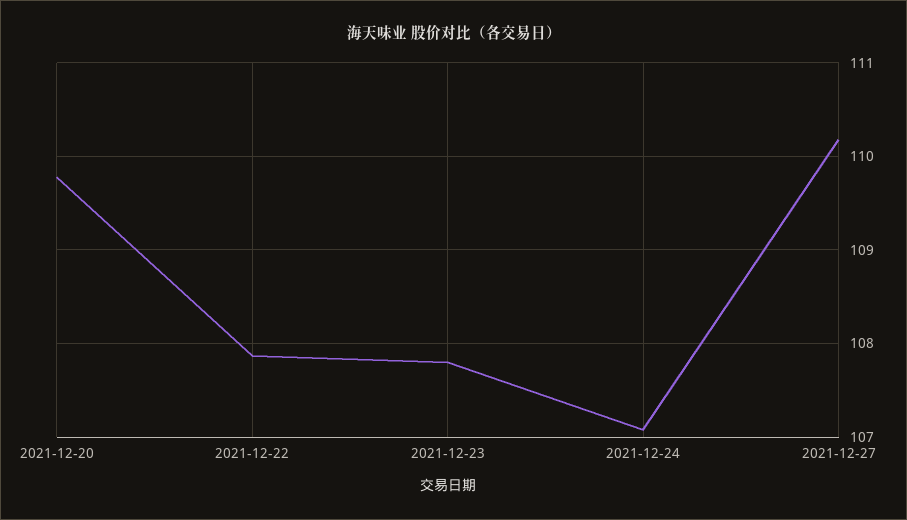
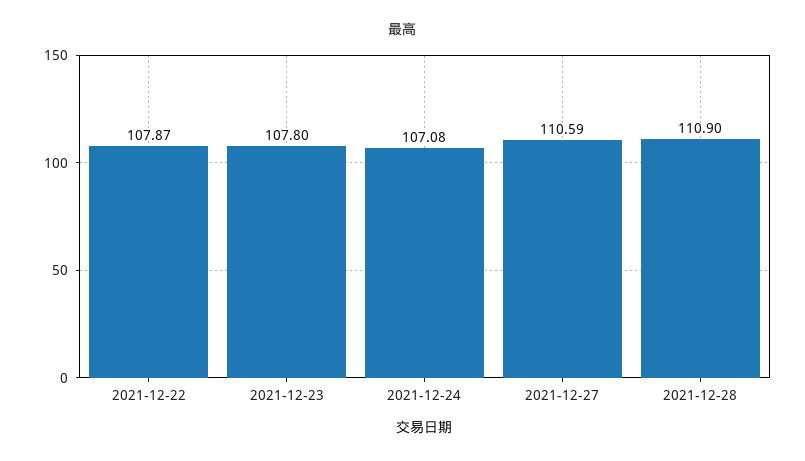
2021-12-20: 109.8 -> none
2021-12-27: 110.2 -> 110.59
2021-12-28: none -> 110.9

